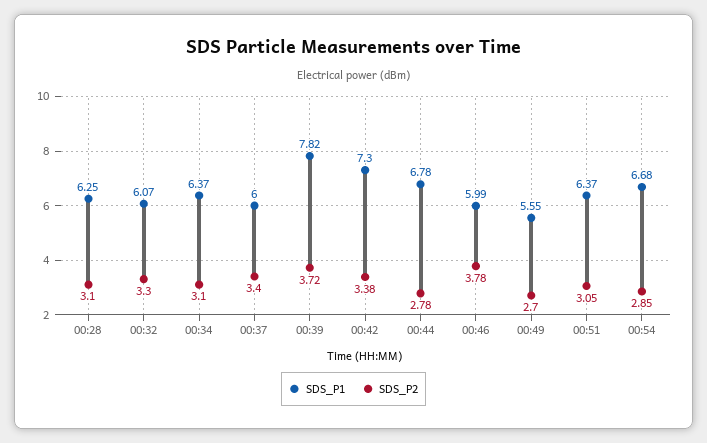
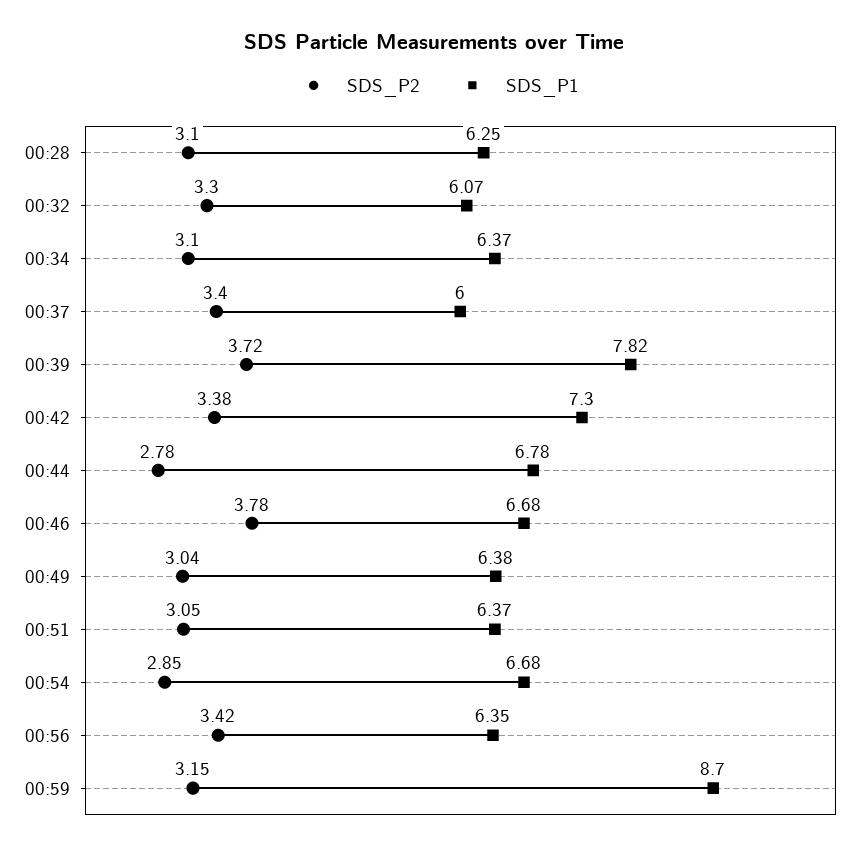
SDS_P1, 00:46: 5.99 -> 6.68
SDS_P1, 00:49: 5.55 -> 6.38
SDS_P2, 00:49: 2.7 -> 3.04
SDS_P2, 00:56: none -> 3.42
SDS_P1, 00:56: none -> 6.35
SDS_P2, 00:59: none -> 3.15
SDS_P1, 00:59: none -> 8.7

